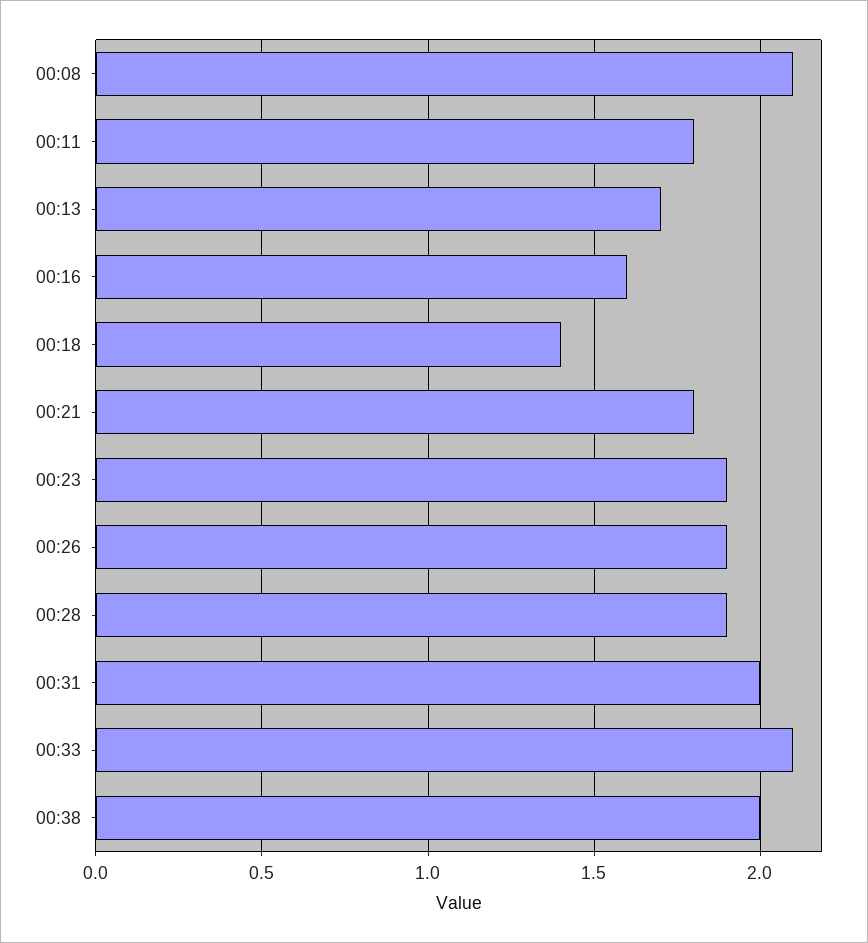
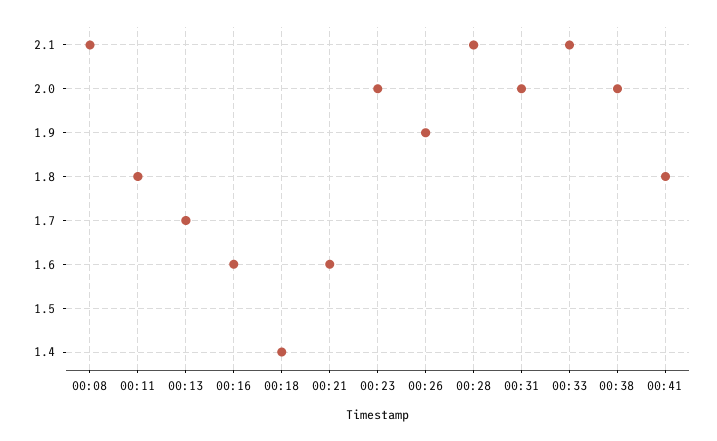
00:21: 1.8 -> 1.6
00:23: 1.9 -> 2
00:28: 1.9 -> 2.1
00:41: none -> 1.8

